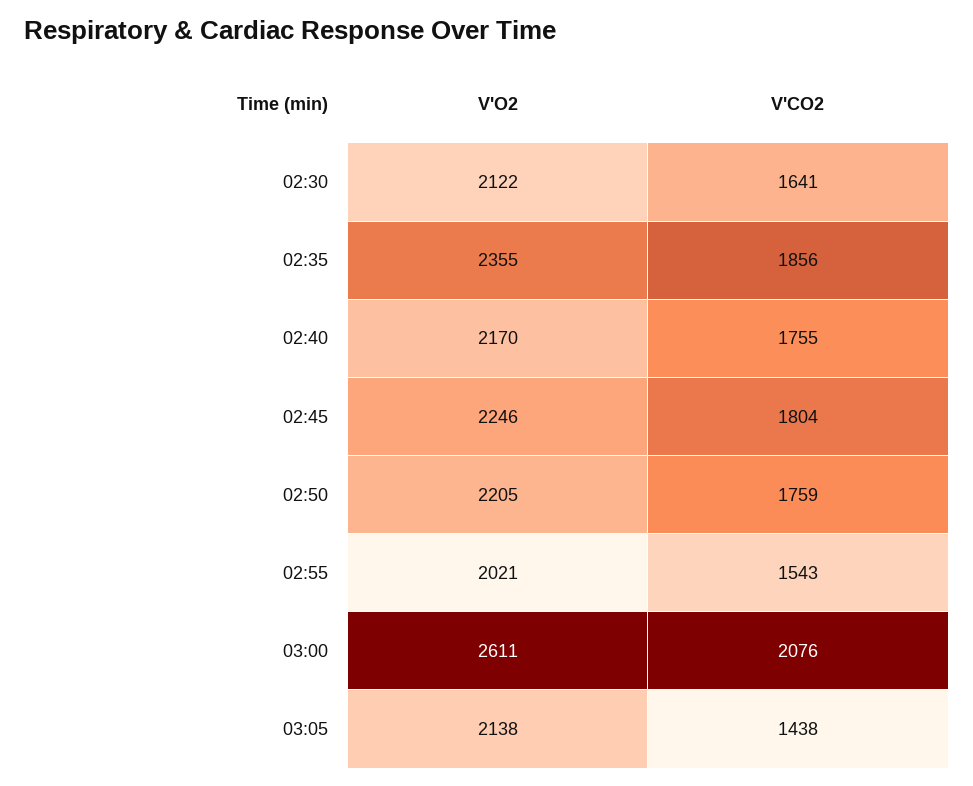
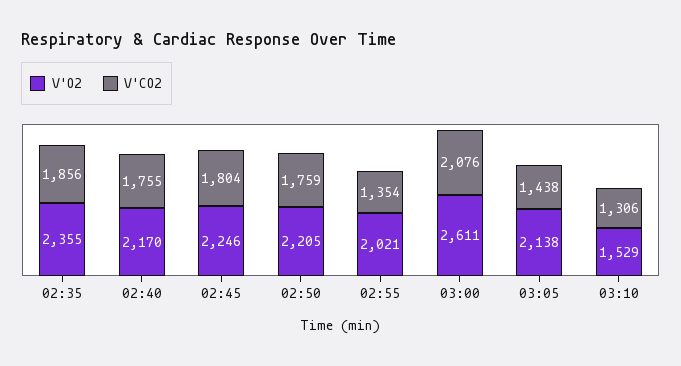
V'O2, 02:30: 2122 -> none
V'CO2, 02:30: 1641 -> none
V'CO2, 02:55: 1543 -> 1354
V'O2, 03:10: none -> 1529
V'CO2, 03:10: none -> 1306

